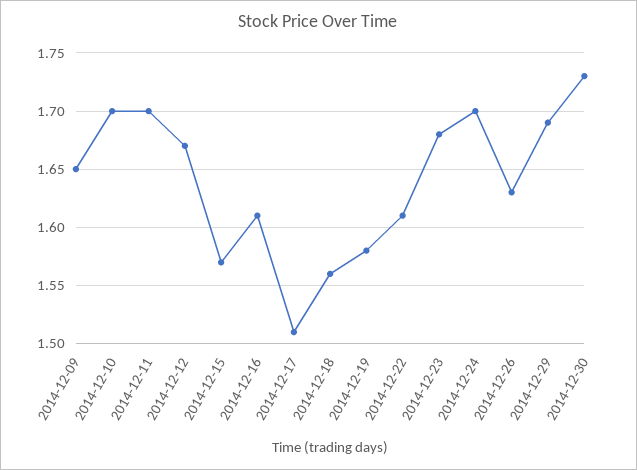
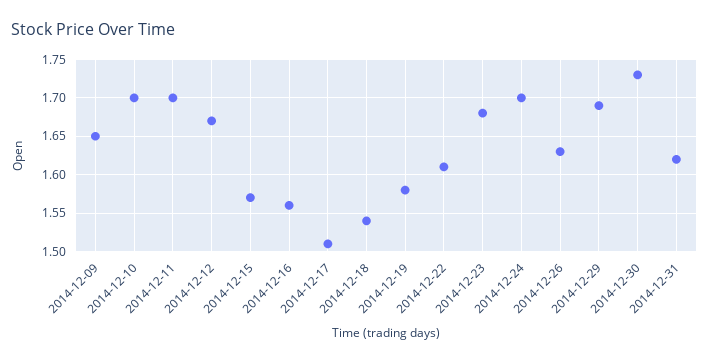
2014-12-16: 1.61 -> 1.56
2014-12-18: 1.56 -> 1.54
2014-12-31: none -> 1.62

